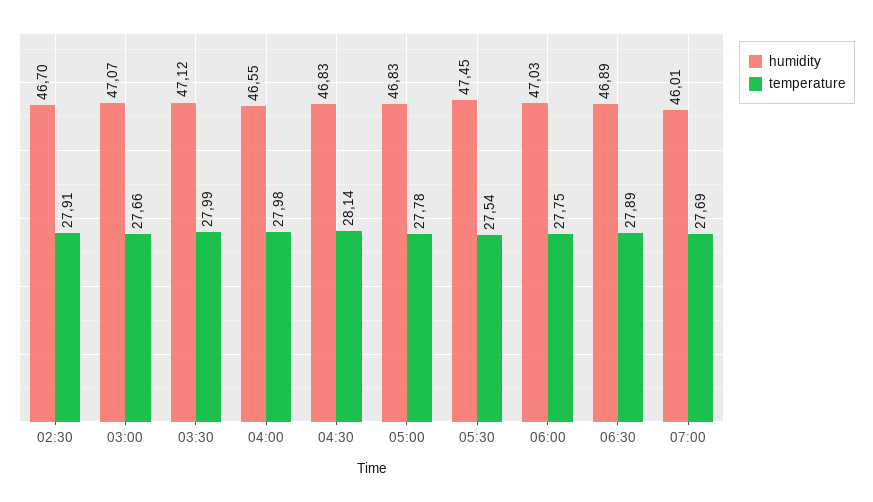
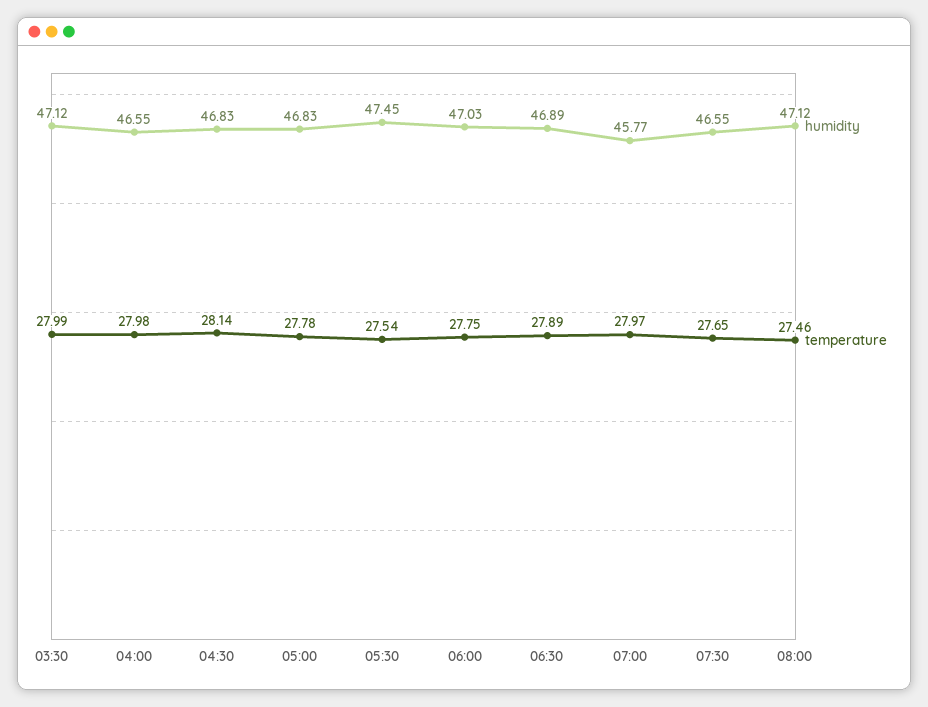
humidity, 02:30: 46.7 -> none
temperature, 02:30: 27.91 -> none
humidity, 03:00: 47.07 -> none
temperature, 03:00: 27.66 -> none
humidity, 07:00: 46.01 -> 45.77
temperature, 07:00: 27.69 -> 27.97
humidity, 07:30: none -> 46.55
temperature, 07:30: none -> 27.65
humidity, 08:00: none -> 47.12
temperature, 08:00: none -> 27.46

